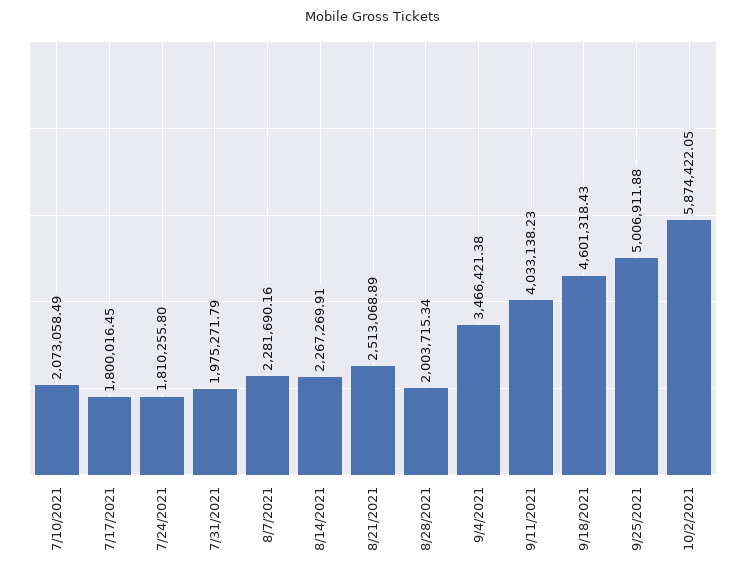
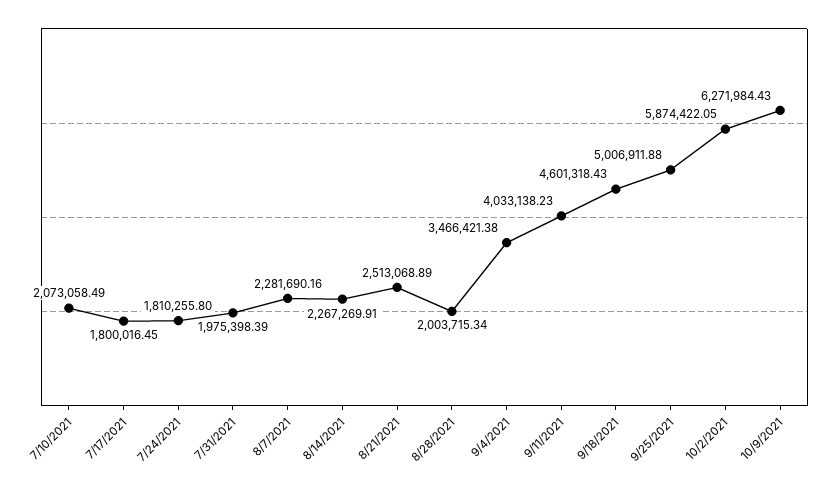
7/31/2021: 1975271.79 -> 1975398.39
10/9/2021: none -> 6271984.43

